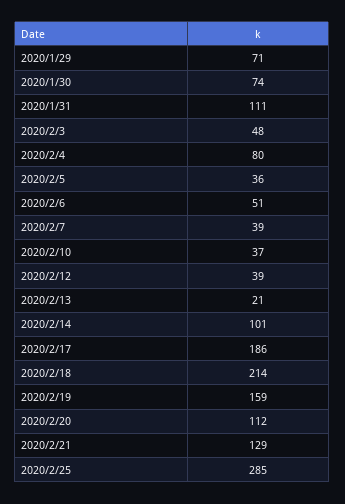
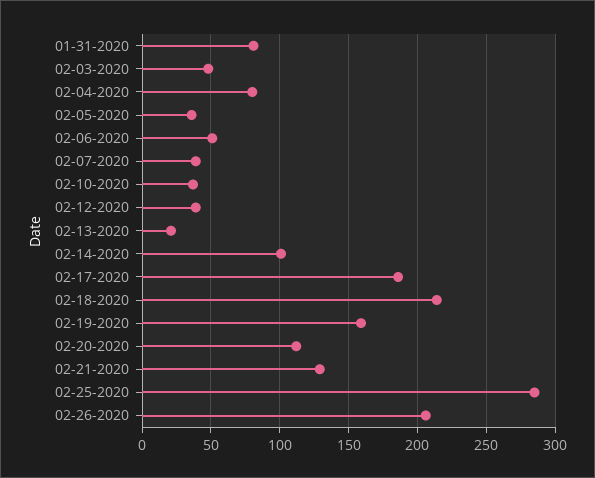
2020/1/29: 71 -> none
2020/1/30: 74 -> none
2020/1/31: 111 -> 80
02-26-2020: none -> 205

